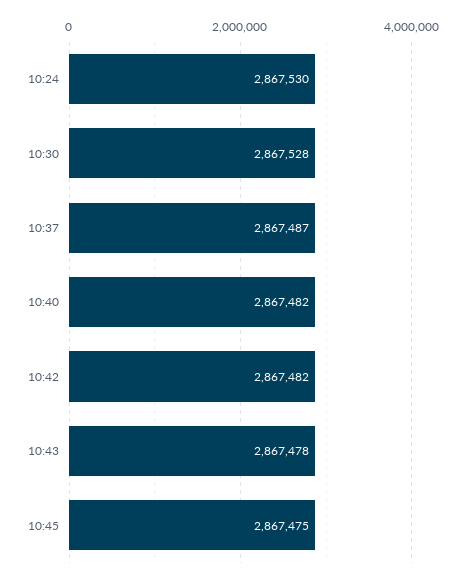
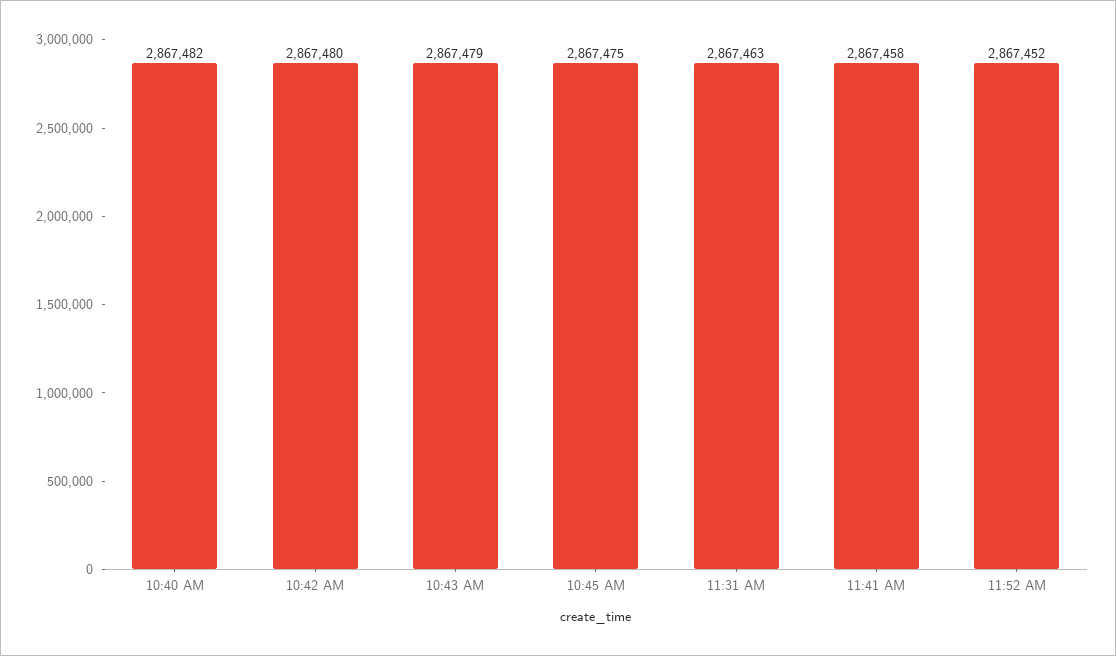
10:24: 2867530 -> none
10:30: 2867528 -> none
10:37: 2867487 -> none
10:42: 2867482 -> 2867480
10:43: 2867478 -> 2867479
11:31 AM: none -> 2867463
11:41 AM: none -> 2867458
11:52 AM: none -> 2867452

